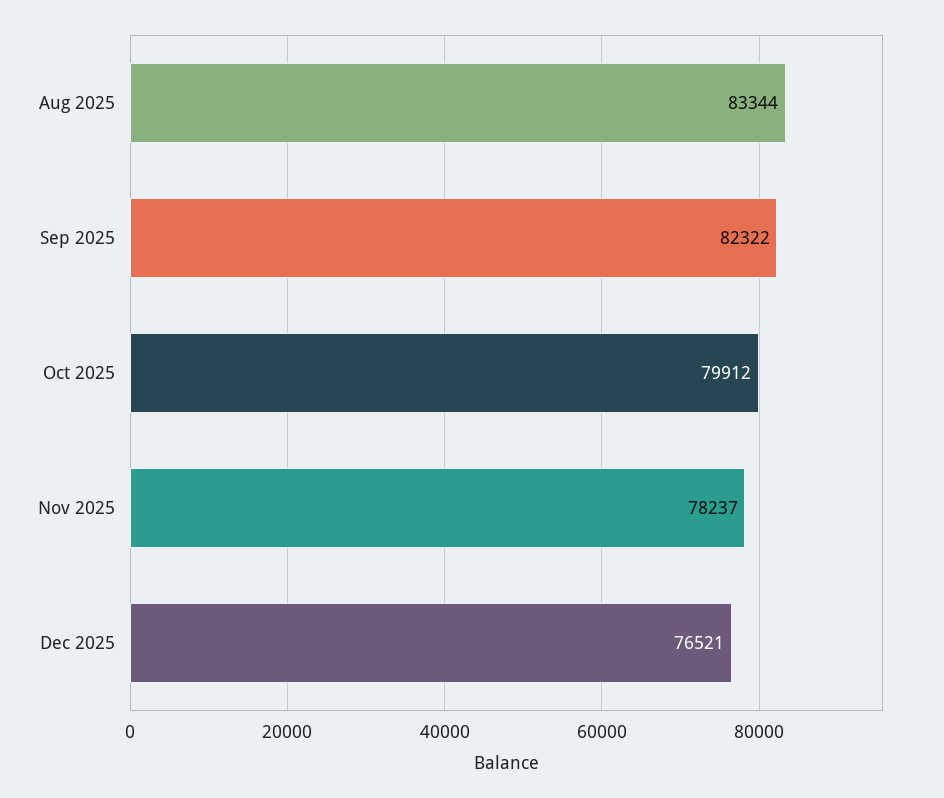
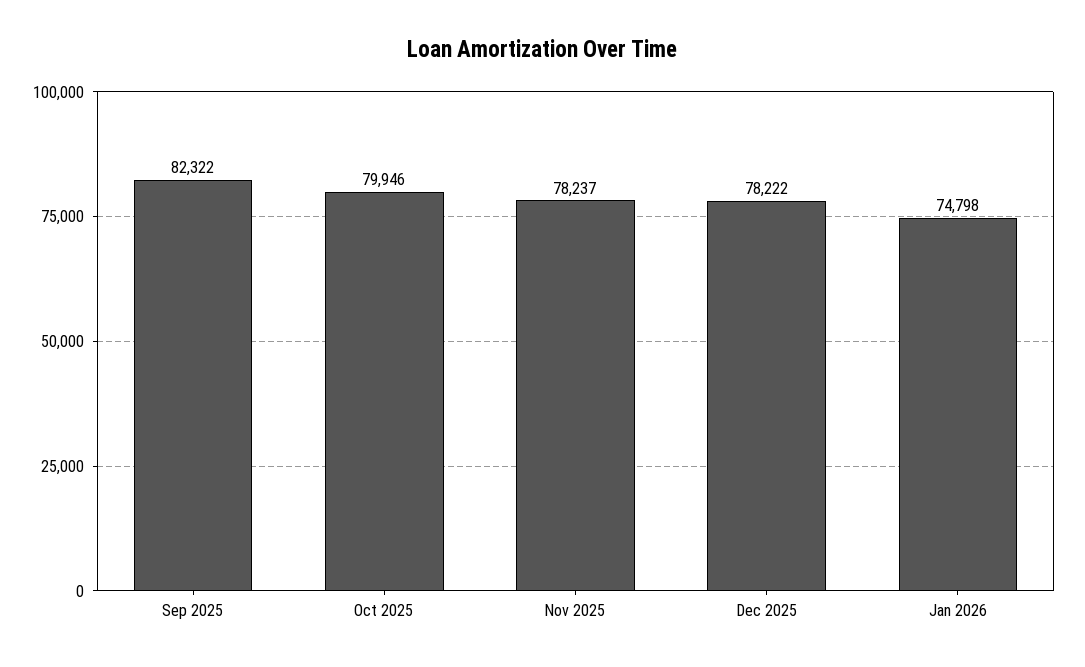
Aug 2025: 83344 -> none
Oct 2025: 79912 -> 79946
Dec 2025: 76521 -> 78222
Jan 2026: none -> 74798

